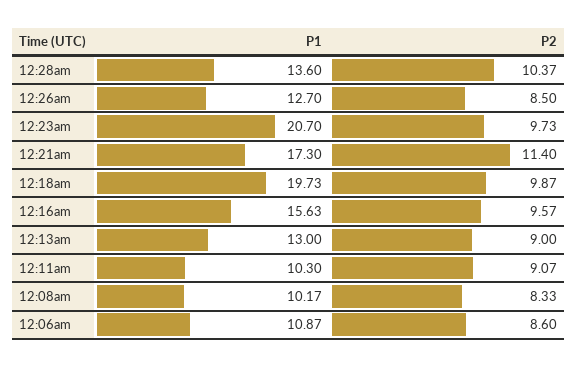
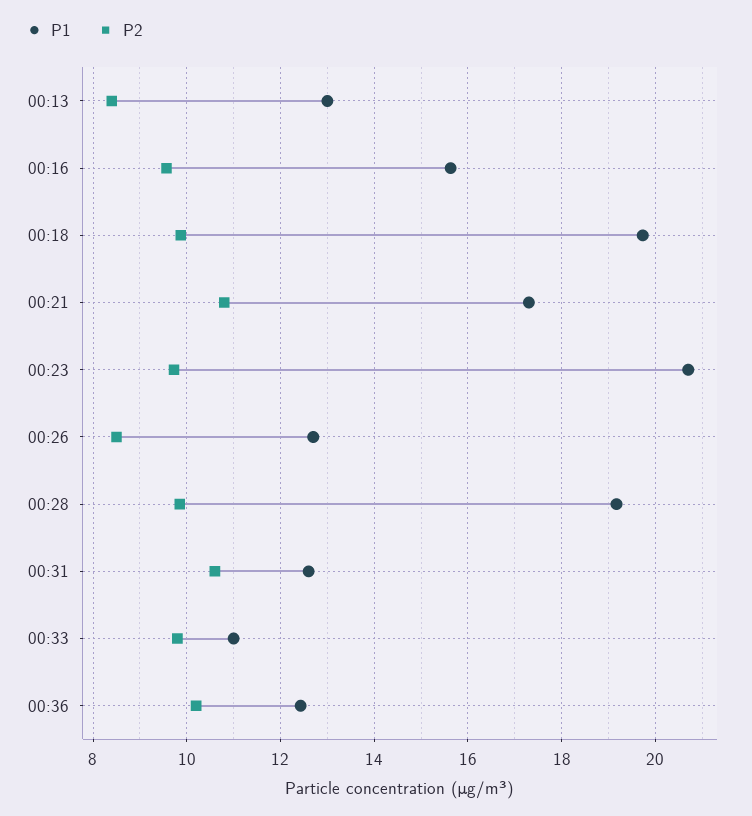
P1, 12:28am: 13.6 -> 19.2
P2, 12:28am: 10.37 -> 9.8
P2, 12:21am: 11.4 -> 10.8
P2, 12:13am: 9 -> 8.4
P1, 12:11am: 10.3 -> none
P2, 12:11am: 9.07 -> none
P1, 12:08am: 10.17 -> none
P2, 12:08am: 8.33 -> none
P1, 12:06am: 10.87 -> none
P2, 12:06am: 8.6 -> none
P1, 00:31: none -> 12.6
P2, 00:31: none -> 10.6
P1, 00:33: none -> 11
P2, 00:33: none -> 9.8
P1, 00:36: none -> 12.4
P2, 00:36: none -> 10.2

